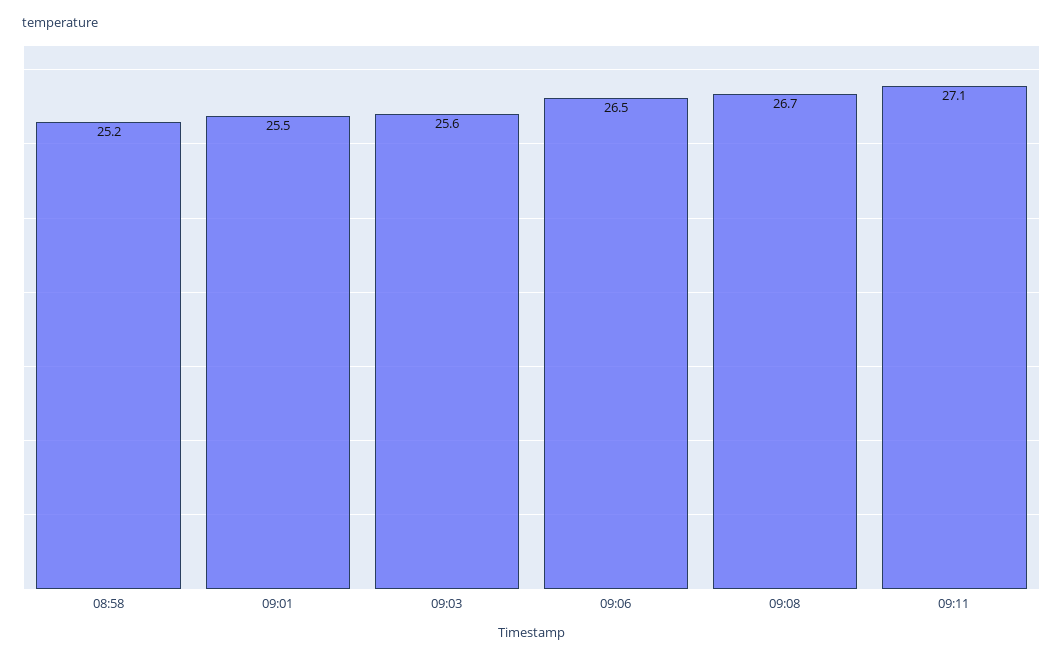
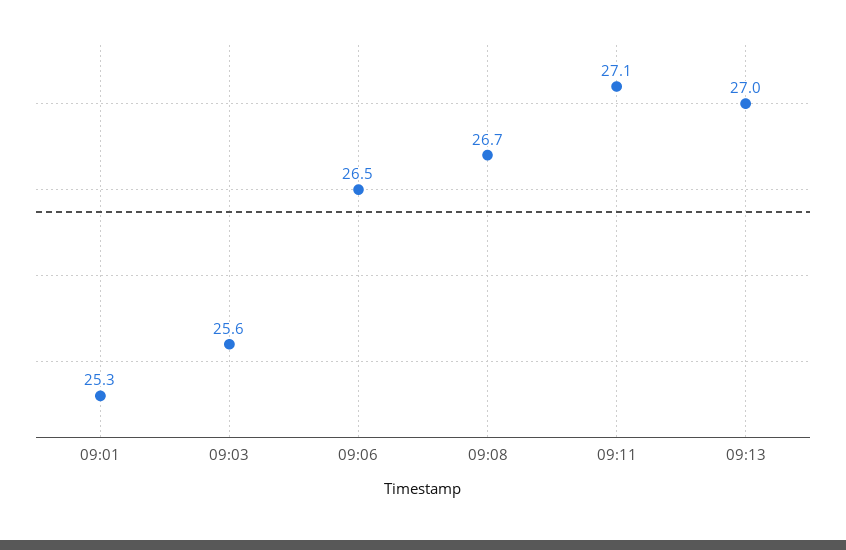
08:58: 25.2 -> none
09:01: 25.5 -> 25.3
09:13: none -> 27

